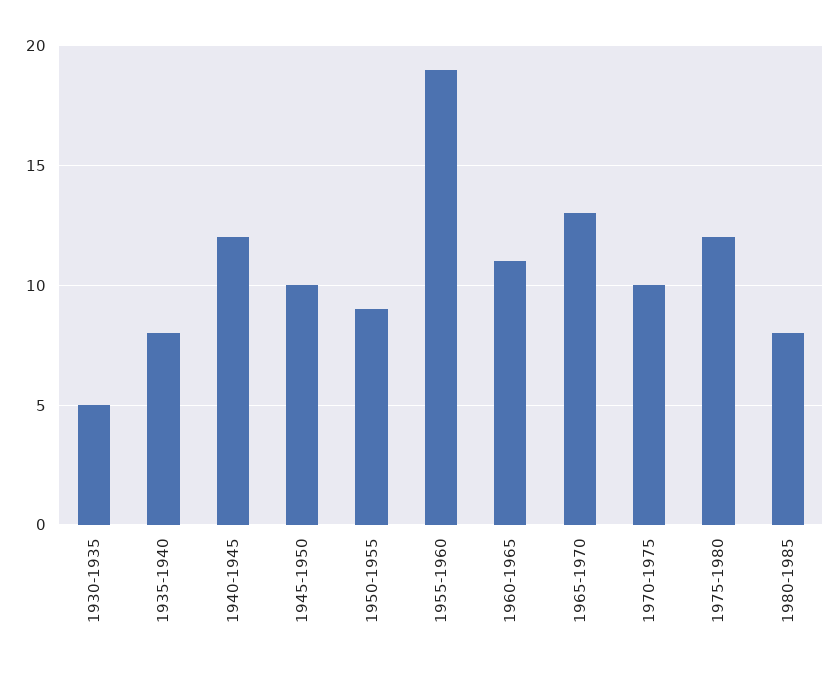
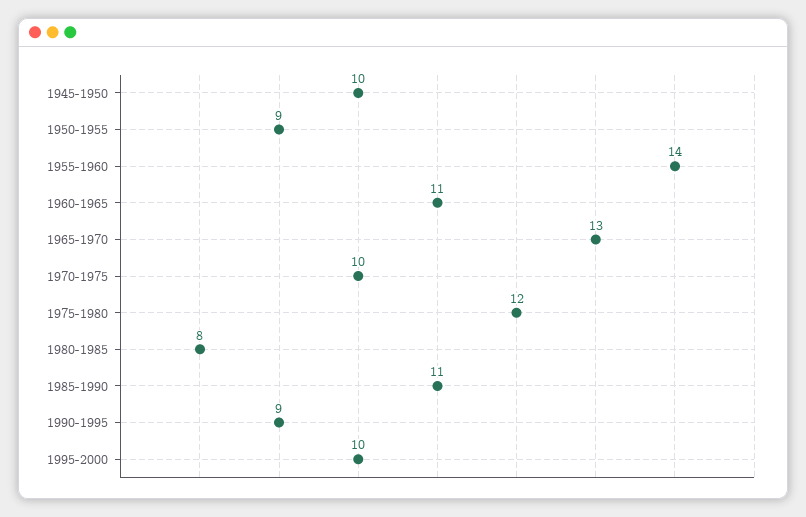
1930-1935: 5 -> none
1935-1940: 8 -> none
1940-1945: 12 -> none
1955-1960: 19 -> 14
1985-1990: none -> 11
1990-1995: none -> 9
1995-2000: none -> 10

